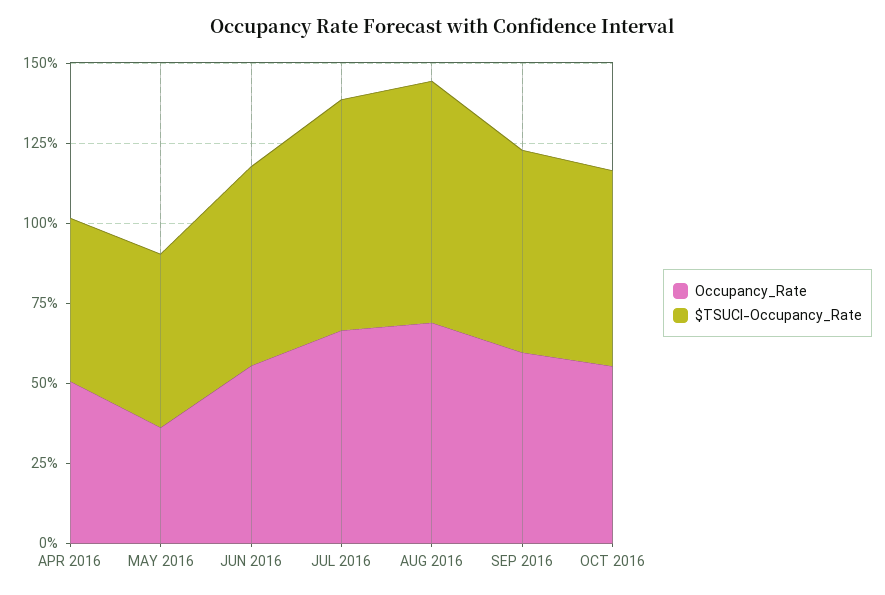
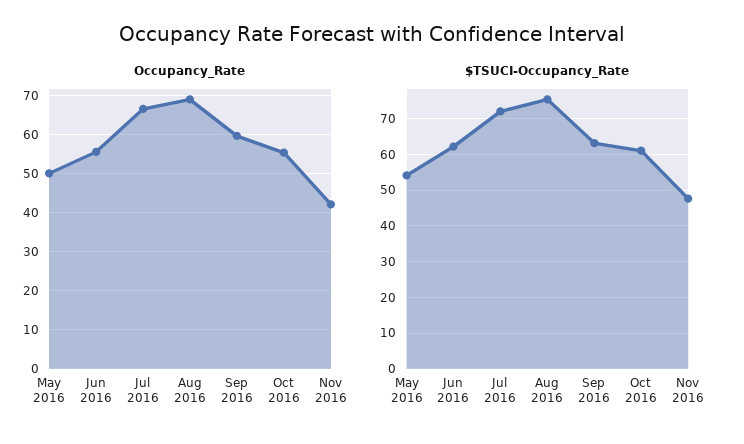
Occupancy_Rate, APR 2016: 50 -> none
$TSUCI-Occupancy_Rate, APR 2016: 50 -> none
Occupancy_Rate, MAY 2016: 35 -> 50
Occupancy_Rate, Nov 2016: none -> 42
$TSUCI-Occupancy_Rate, Nov 2016: none -> 48

